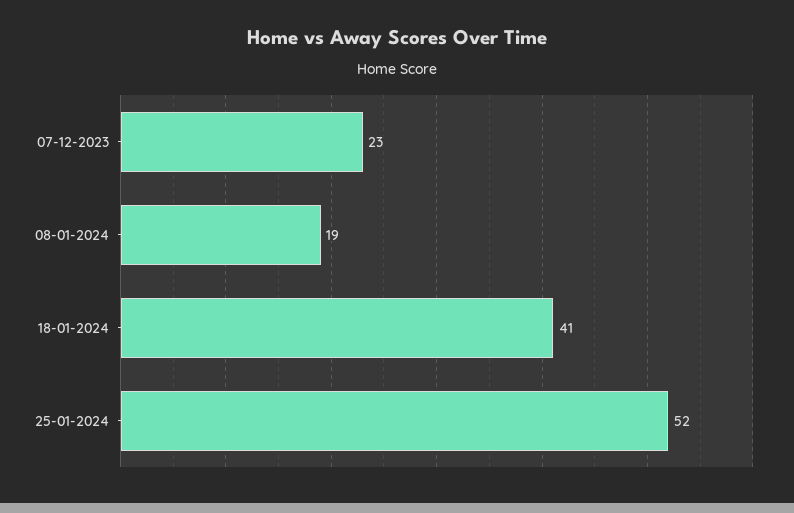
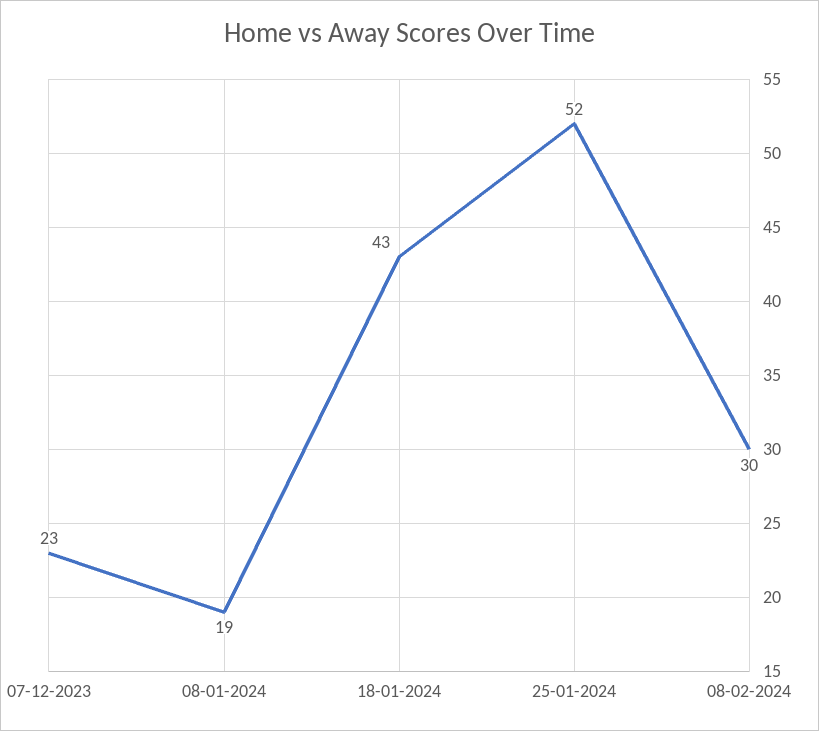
18-01-2024: 41 -> 43
08-02-2024: none -> 30

